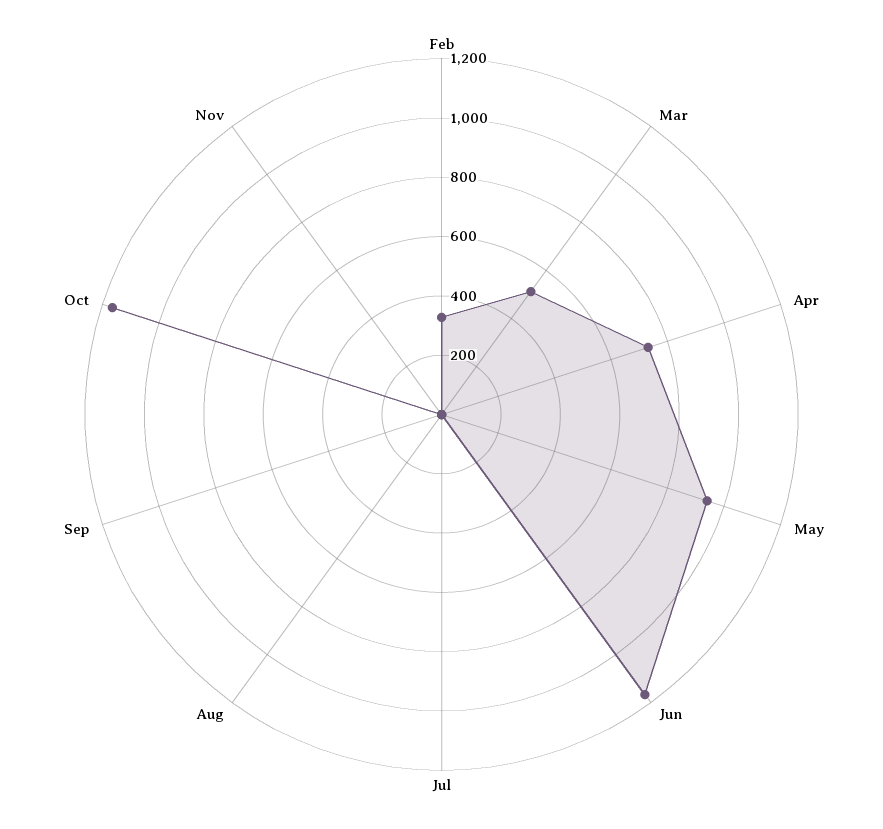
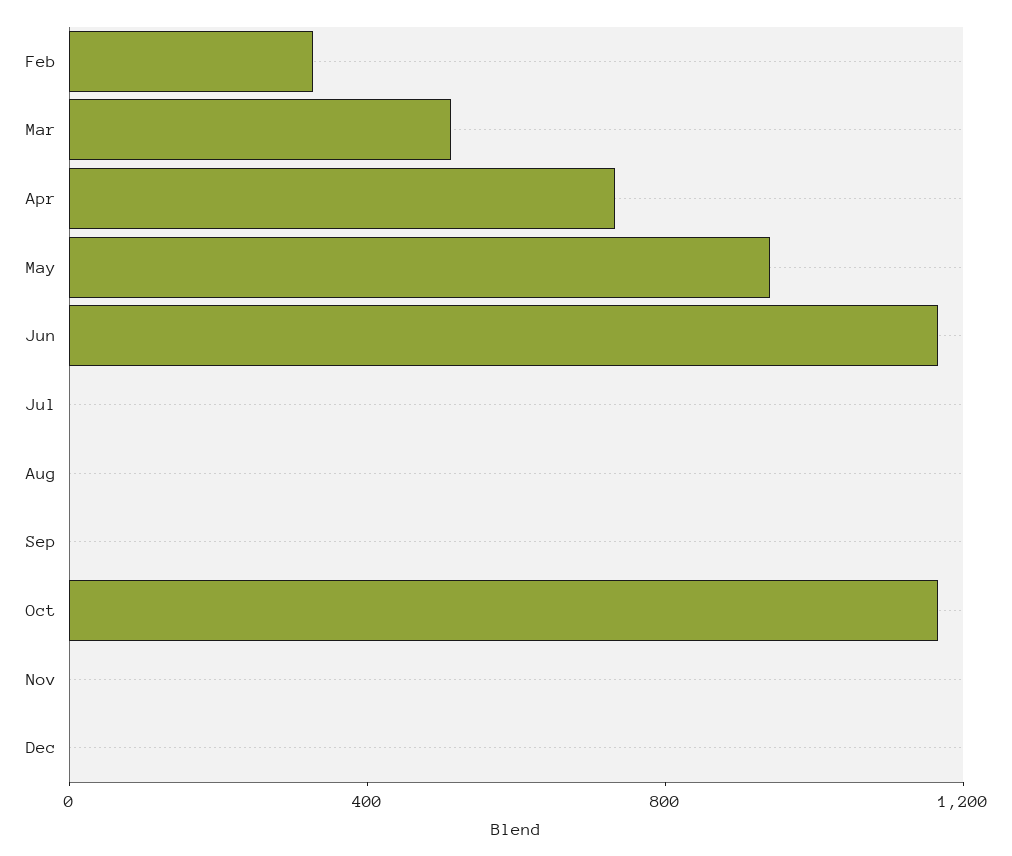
Dec: none -> 0

